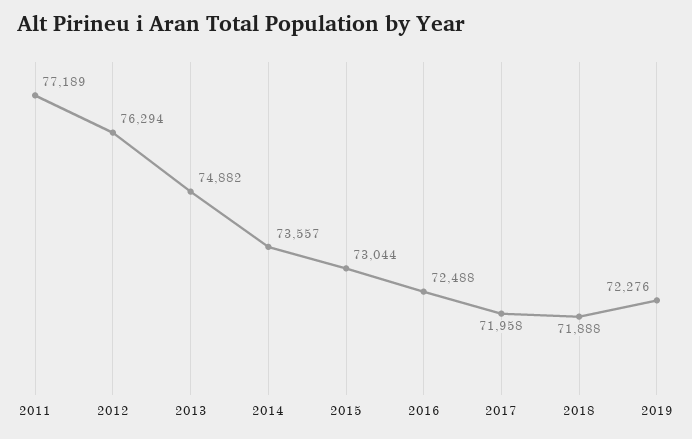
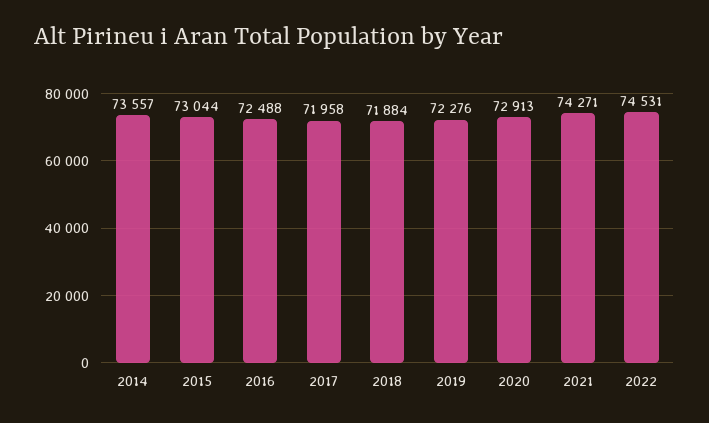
2011: 77189 -> none
2012: 76294 -> none
2013: 74882 -> none
2018: 71888 -> 71884
2020: none -> 72913
2021: none -> 74271
2022: none -> 74531

